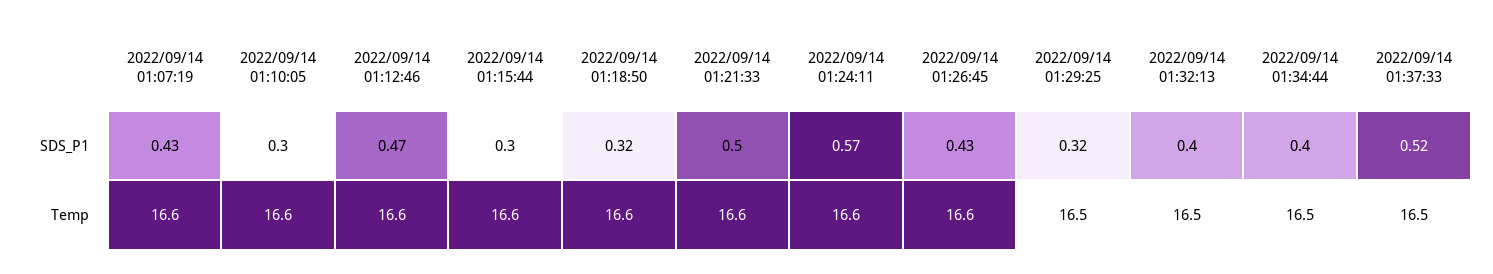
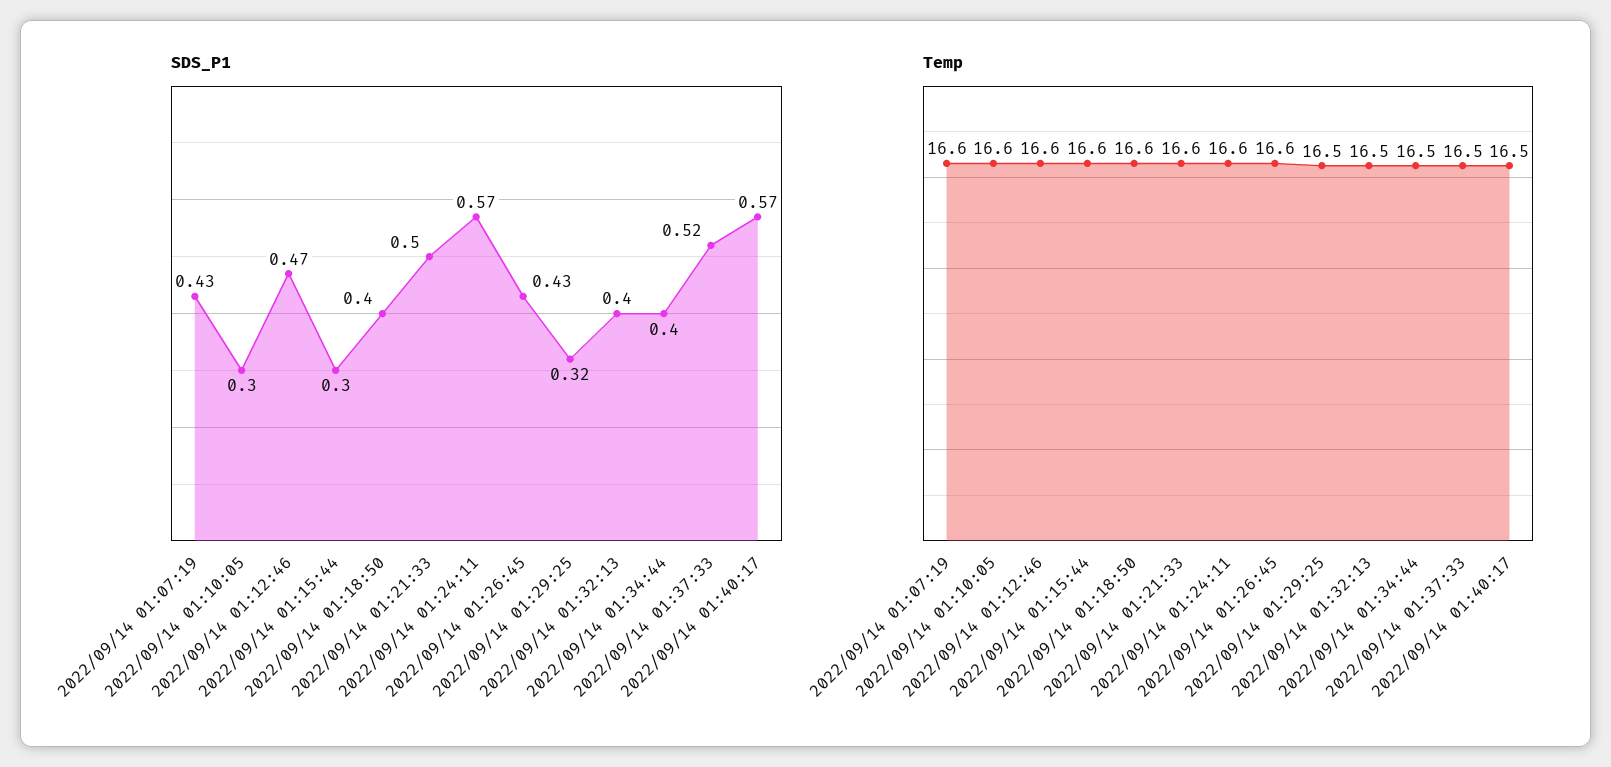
SDS_P1, 2022/09/14 01:18:50: 0.32 -> 0.4
SDS_P1, 2022/09/14 01:40:17: none -> 0.57
Temp, 2022/09/14 01:40:17: none -> 16.5

